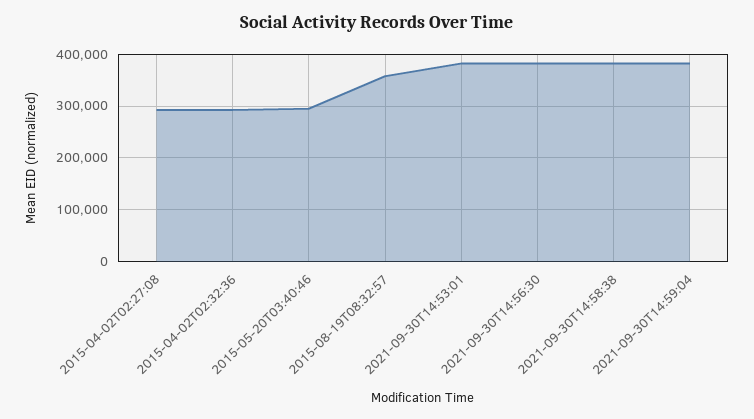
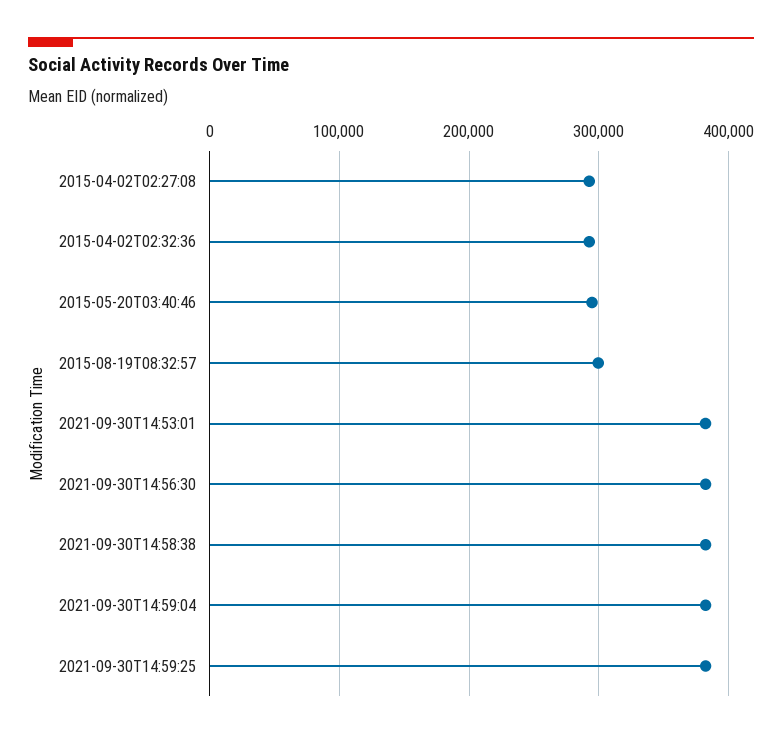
2015-08-19T08:32:57: 360000 -> 300000
2021-09-30T14:59:25: none -> 380000

